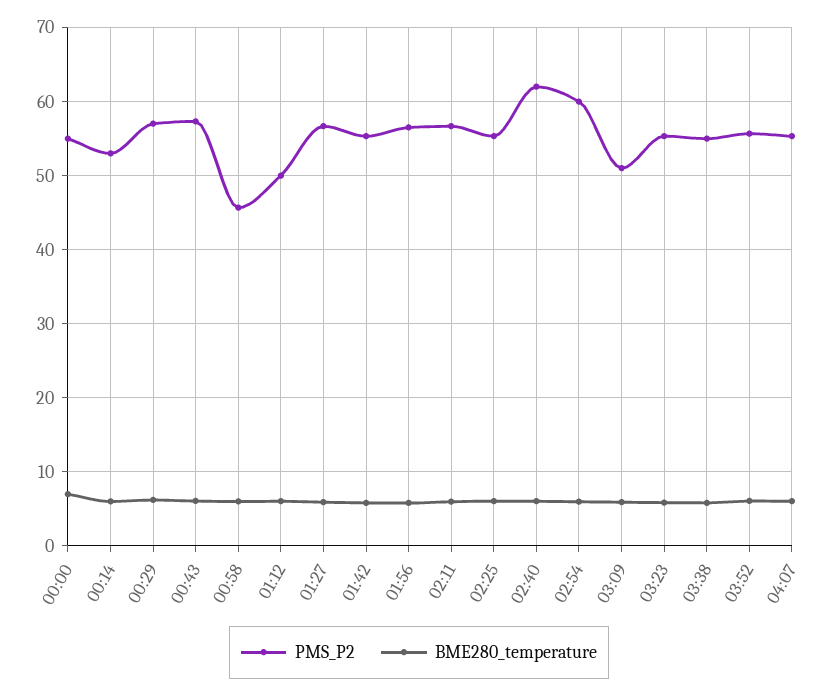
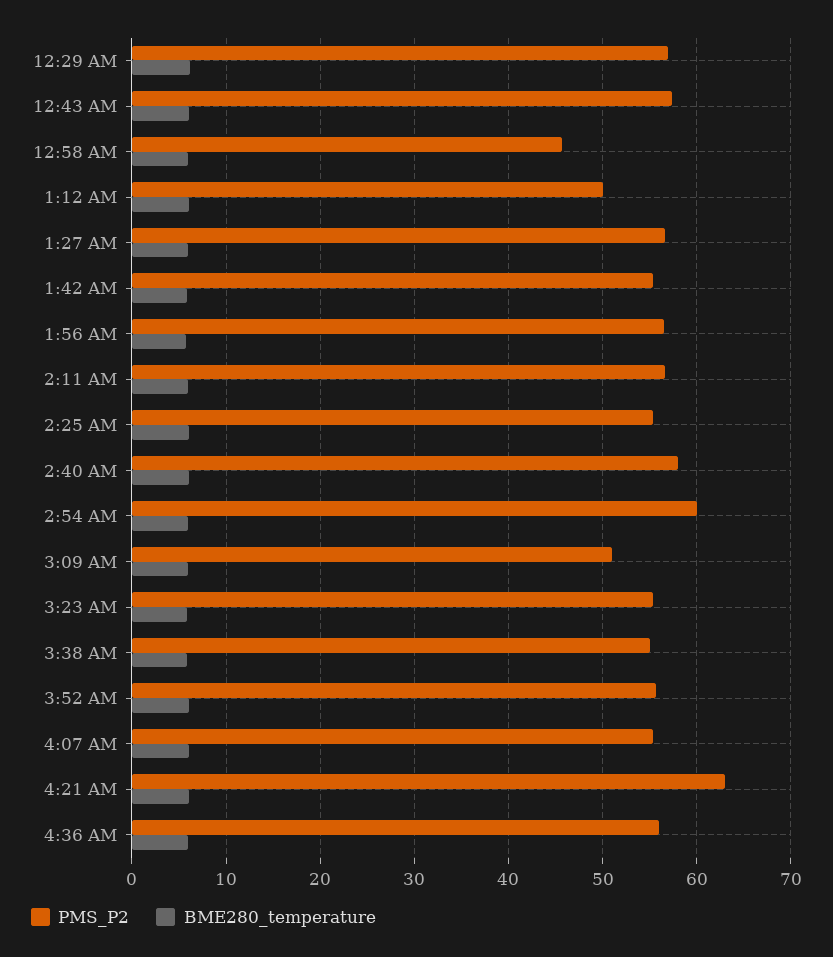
PMS_P2, 00:00: 55 -> none
BME280_temperature, 00:00: 7 -> none
PMS_P2, 00:14: 53 -> none
BME280_temperature, 00:14: 6 -> none
PMS_P2, 02:40: 62 -> 58
PMS_P2, 4:21 AM: none -> 63
BME280_temperature, 4:21 AM: none -> 6
PMS_P2, 4:36 AM: none -> 56
BME280_temperature, 4:36 AM: none -> 6

